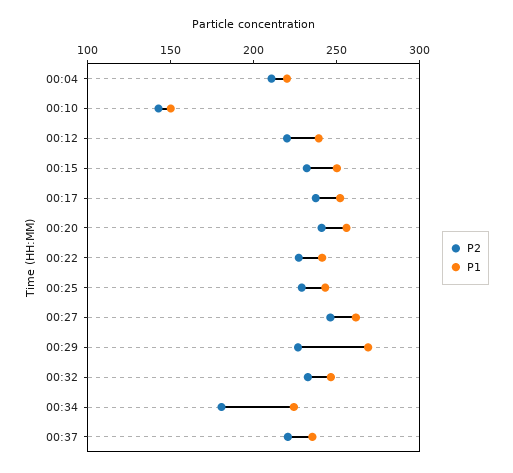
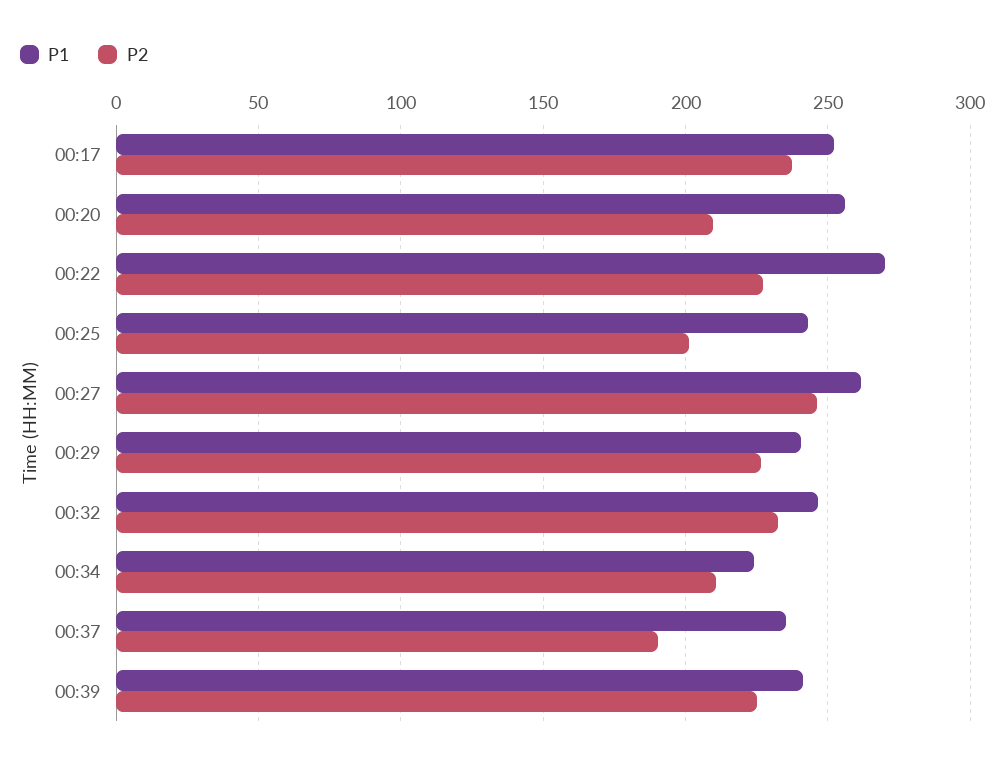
P2, 00:04: 210 -> none
P1, 00:04: 220 -> none
P2, 00:10: 140 -> none
P1, 00:10: 150 -> none
P2, 00:12: 220 -> none
P1, 00:12: 240 -> none
P2, 00:15: 230 -> none
P1, 00:15: 250 -> none
P2, 00:20: 240 -> 210
P1, 00:22: 240 -> 270
P2, 00:25: 230 -> 200
P1, 00:29: 270 -> 240
P2, 00:34: 180 -> 210
P2, 00:37: 220 -> 190
P1, 00:39: none -> 240
P2, 00:39: none -> 225

